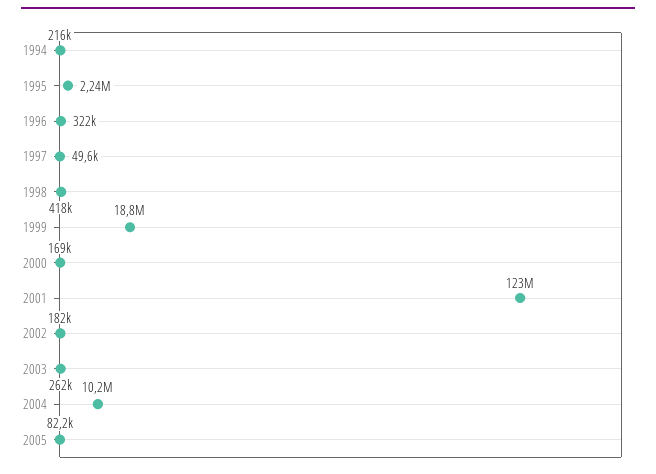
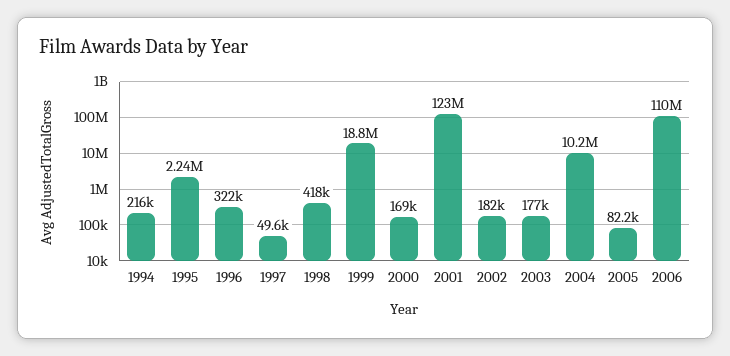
2003: 262000 -> 177000
2006: none -> 110000000

